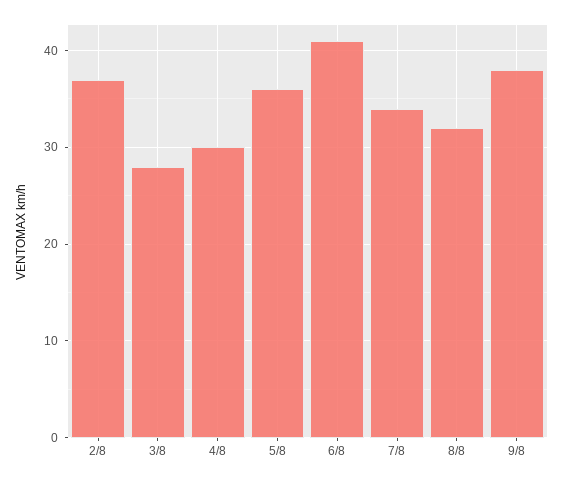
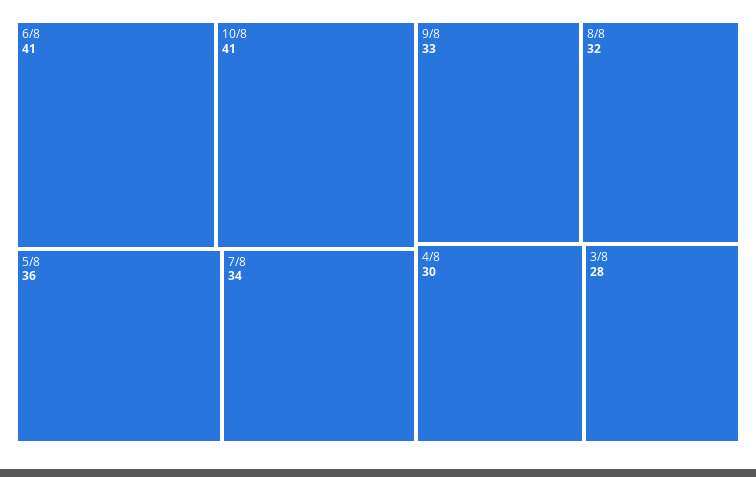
2/8: 37 -> none
9/8: 38 -> 33
10/8: none -> 41

